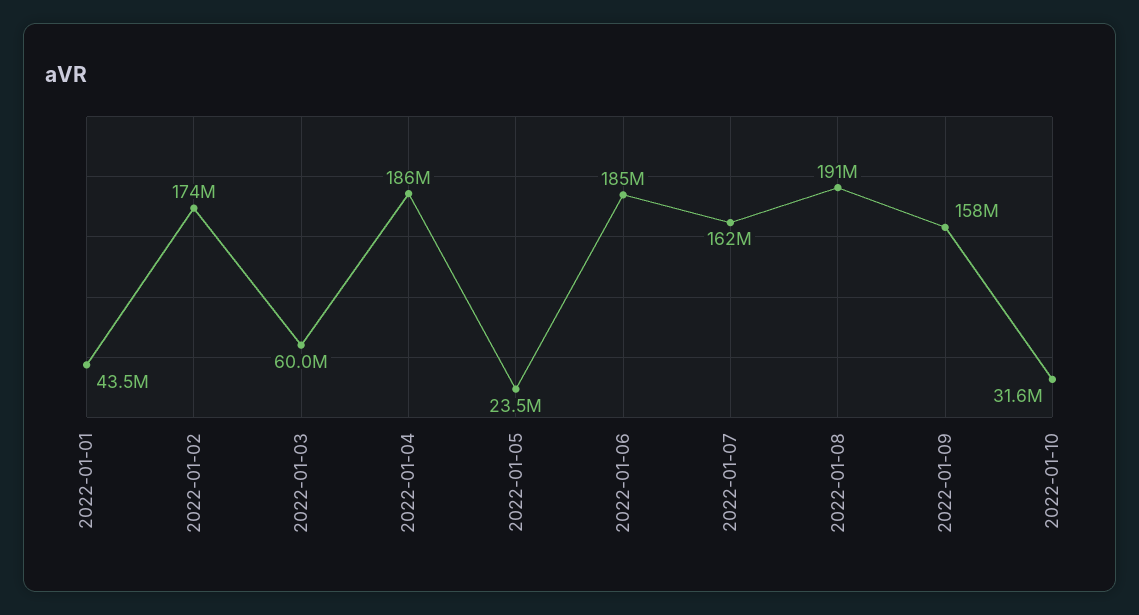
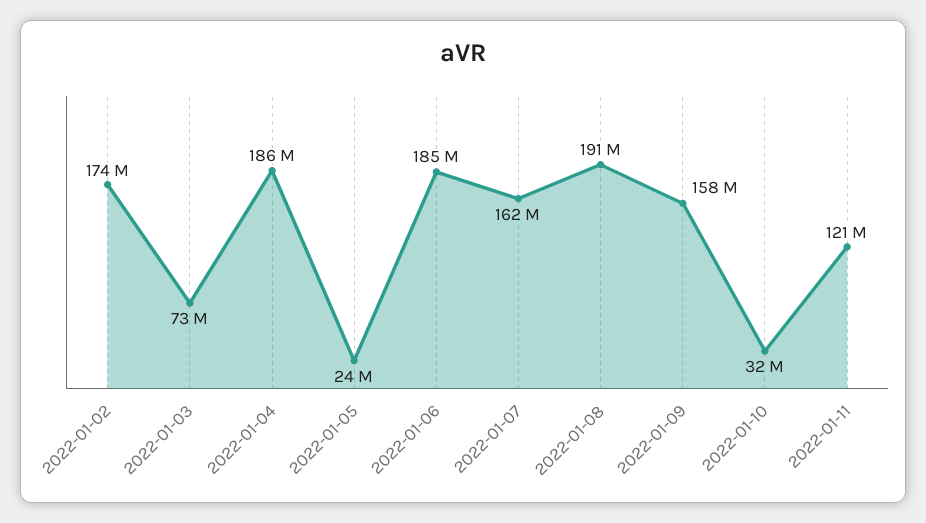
2022-01-01: 43500000 -> none
2022-01-03: 60000000 -> 73000000
2022-01-11: none -> 121000000

